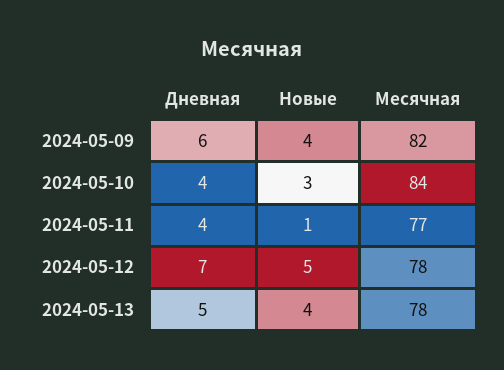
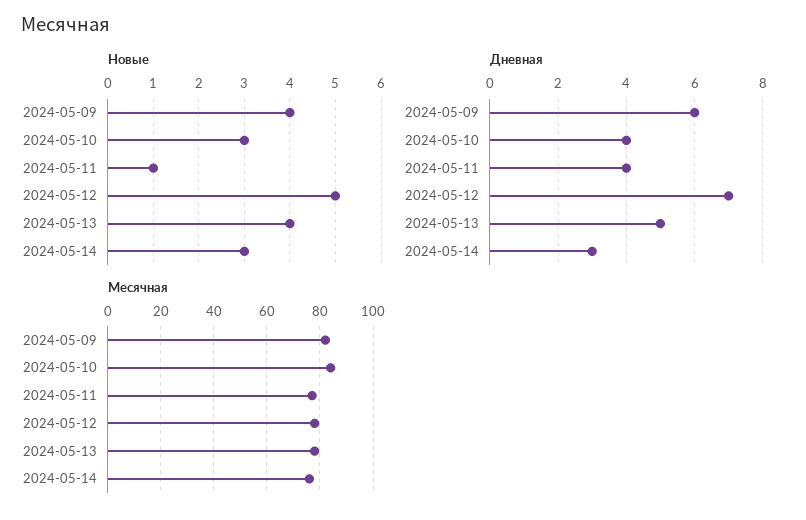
Новые, 2024-05-14: none -> 3
Дневная, 2024-05-14: none -> 3
Месячная, 2024-05-14: none -> 75

